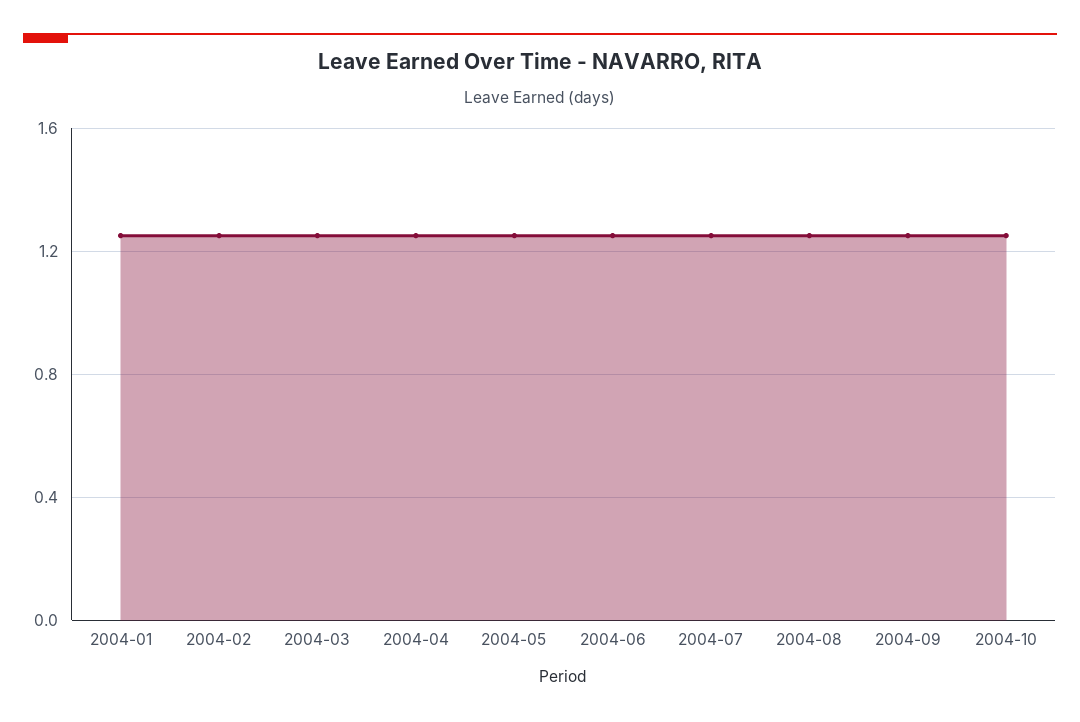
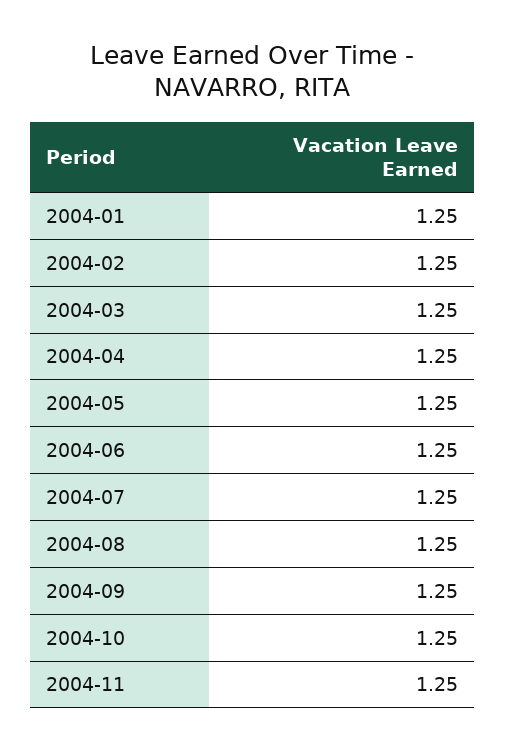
2004-11: none -> 1.25

